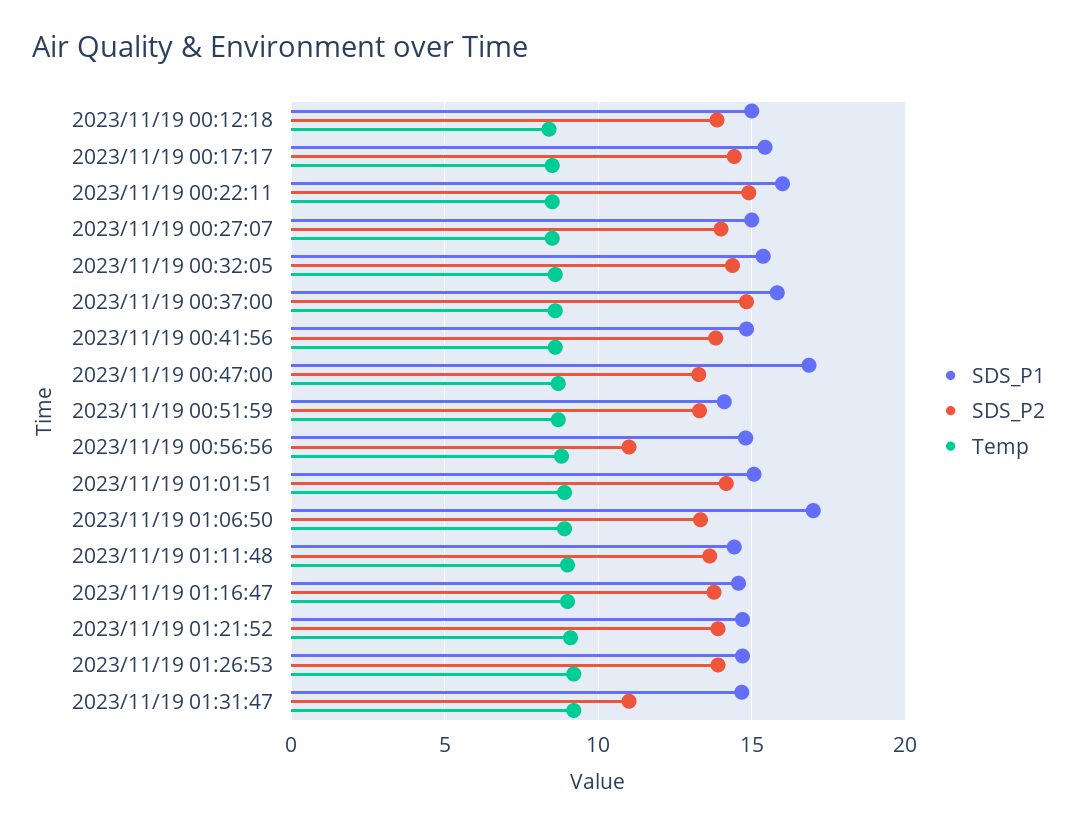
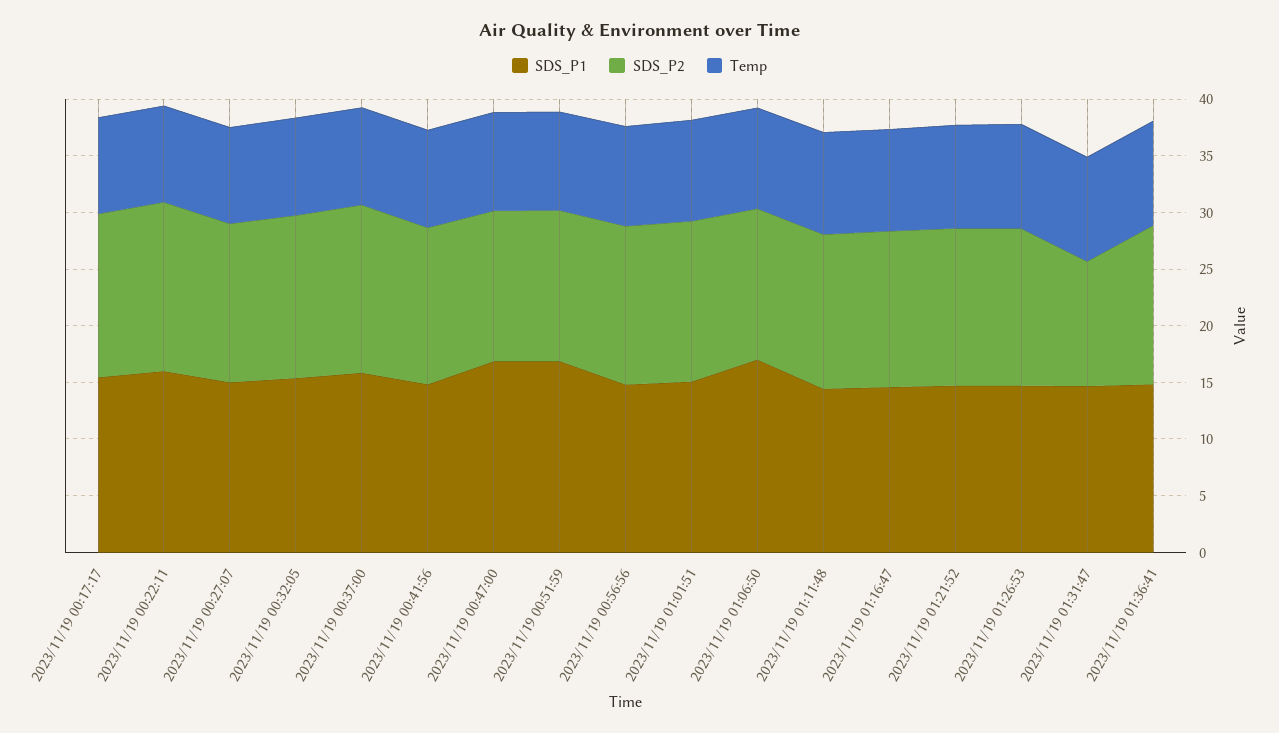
SDS_P1, 2023/11/19 00:12:18: 15 -> none
SDS_P2, 2023/11/19 00:12:18: 14 -> none
Temp, 2023/11/19 00:12:18: 8.5 -> none
SDS_P1, 2023/11/19 00:51:59: 14 -> 17
SDS_P2, 2023/11/19 00:56:56: 11 -> 14
SDS_P1, 2023/11/19 01:36:41: none -> 15
SDS_P2, 2023/11/19 01:36:41: none -> 14
Temp, 2023/11/19 01:36:41: none -> 9

